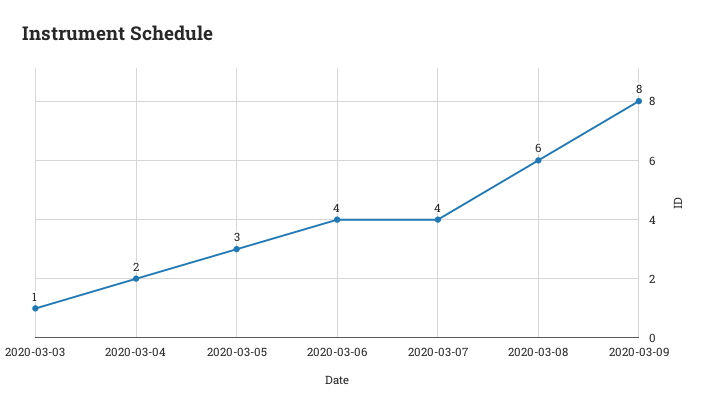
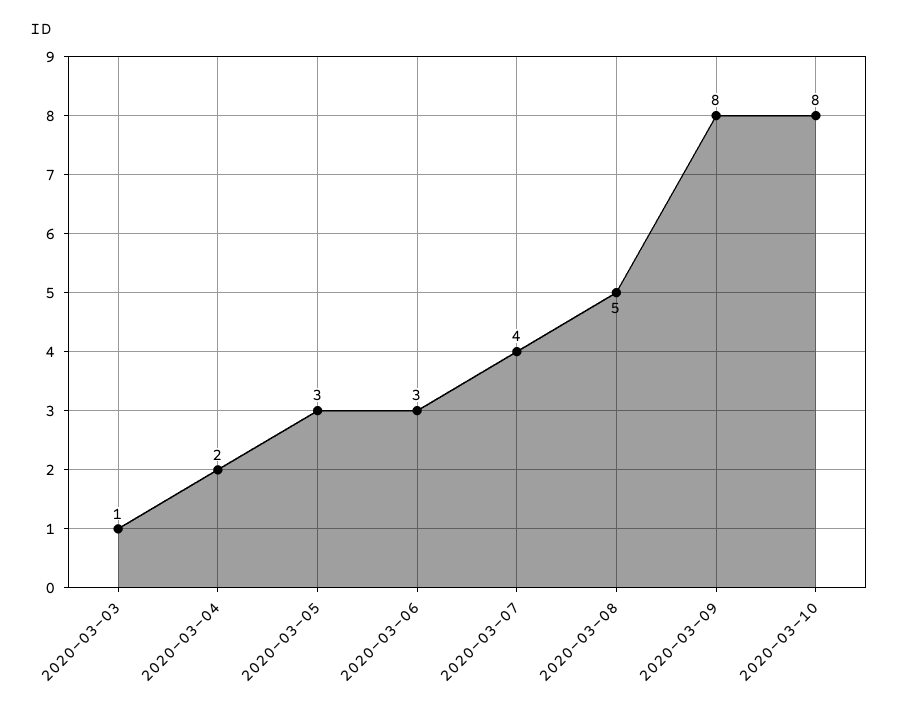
2020-03-06: 4 -> 3
2020-03-08: 6 -> 5
2020-03-10: none -> 8

